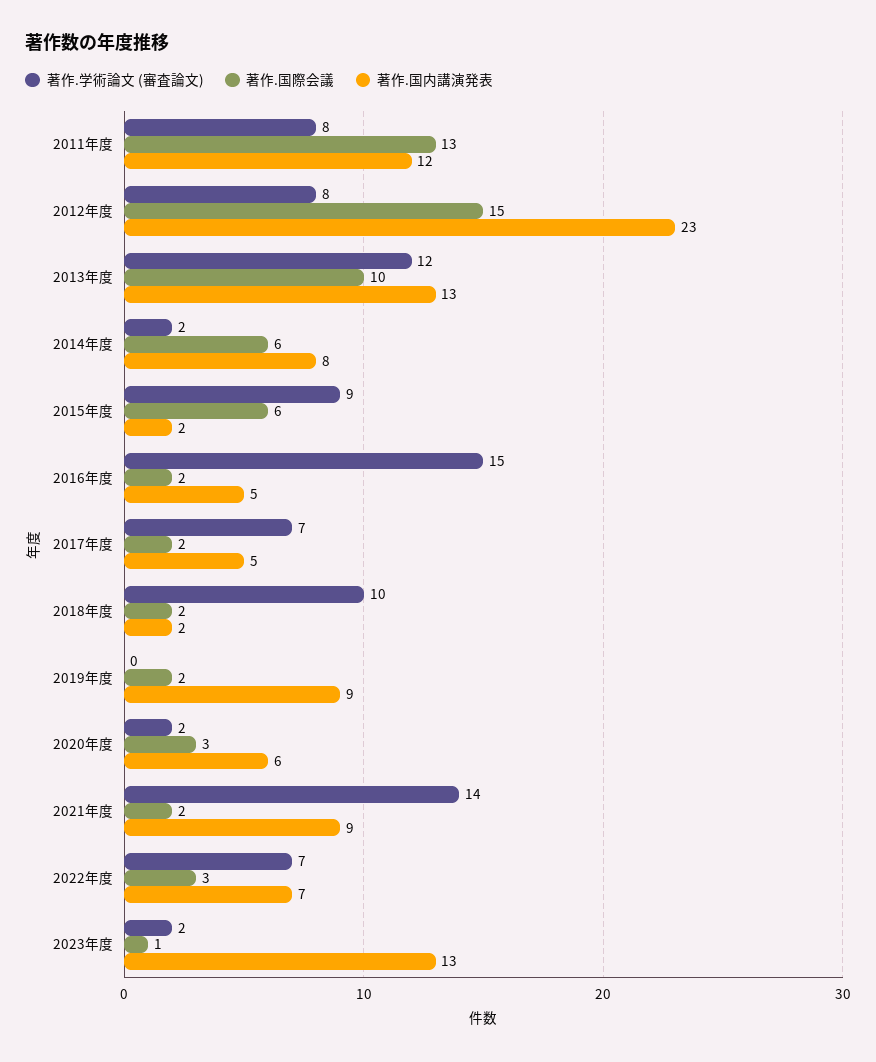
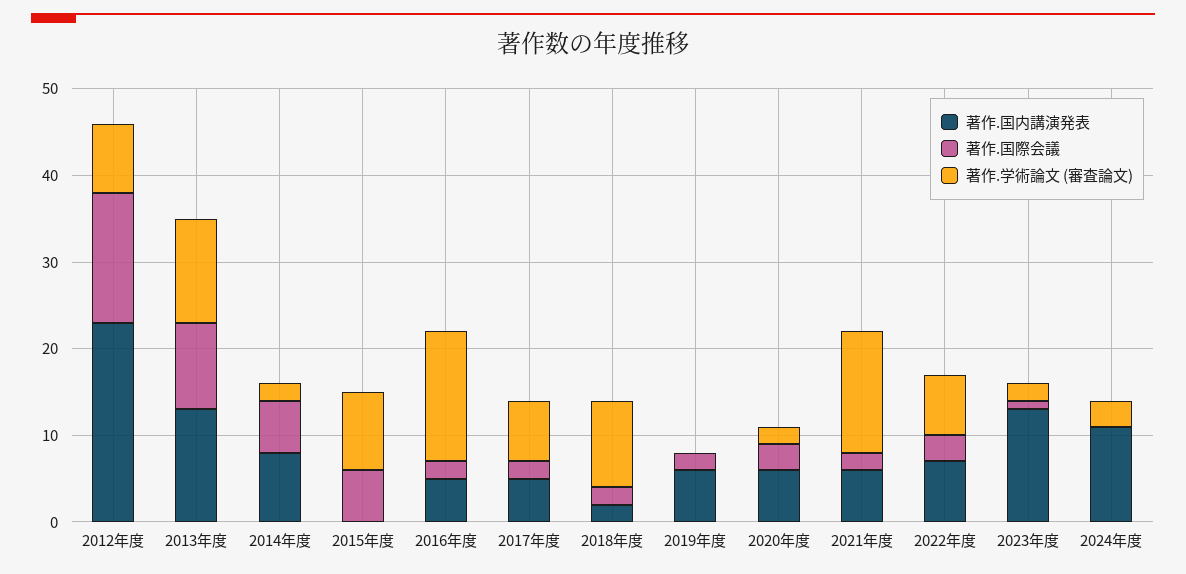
著作.学術論文 (審査論文), 2011年度: 8 -> none
著作.国際会議, 2011年度: 13 -> none
著作.国内講演発表, 2011年度: 12 -> none
著作.国内講演発表, 2015年度: 2 -> 0
著作.国内講演発表, 2019年度: 9 -> 6
著作.国内講演発表, 2021年度: 9 -> 6
著作.国内講演発表, 2024年度: none -> 11
著作.国際会議, 2024年度: none -> 0
著作.学術論文 (審査論文), 2024年度: none -> 3

